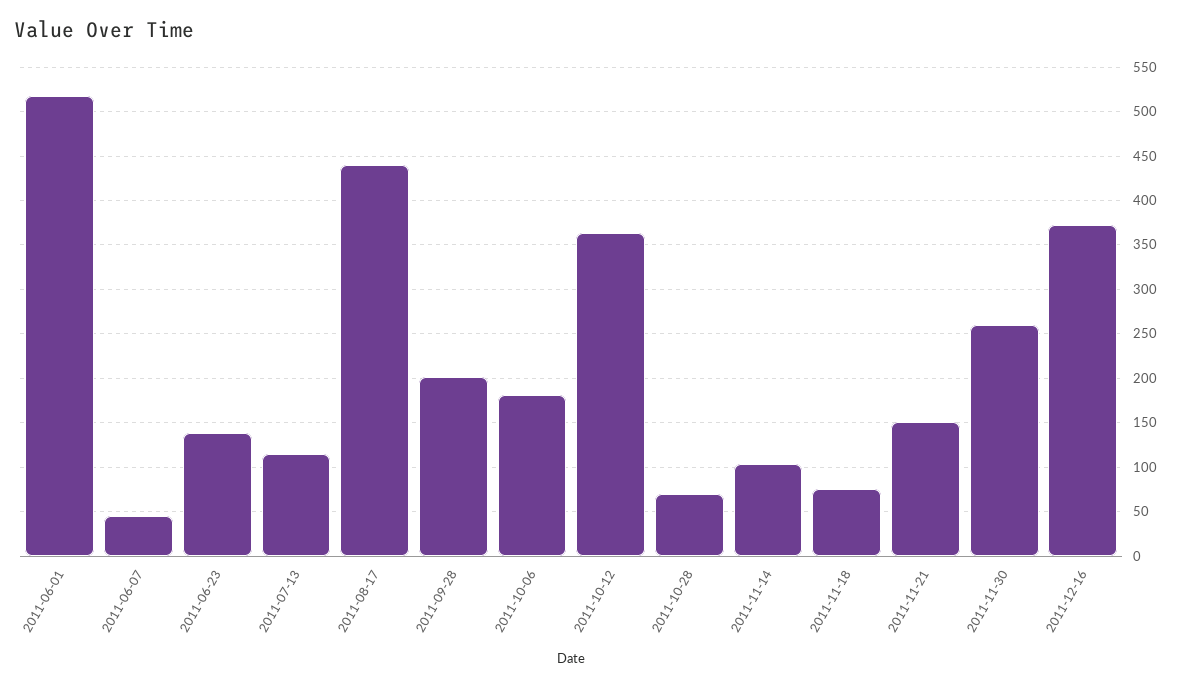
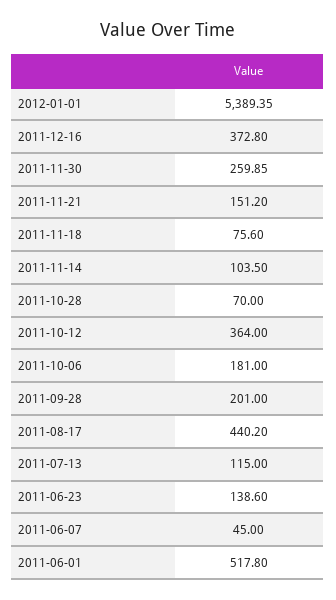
2012-01-01: none -> 5389.35

